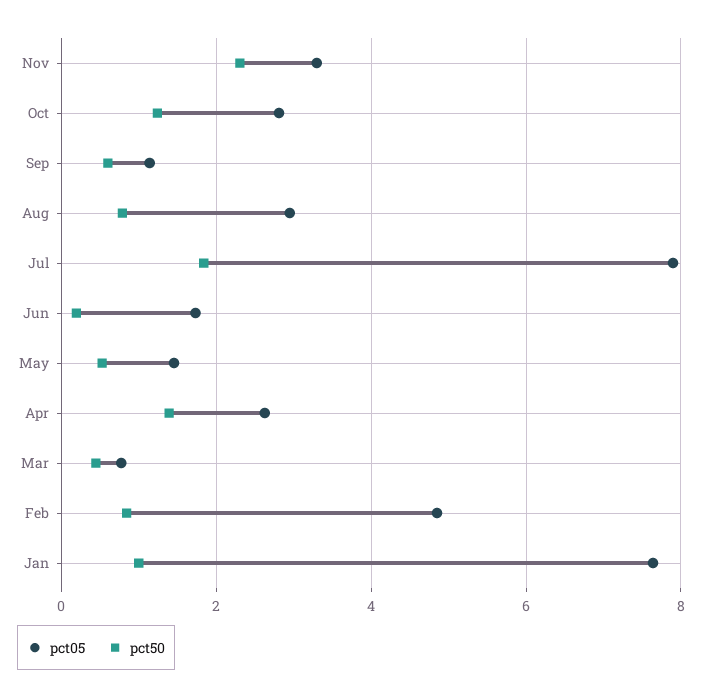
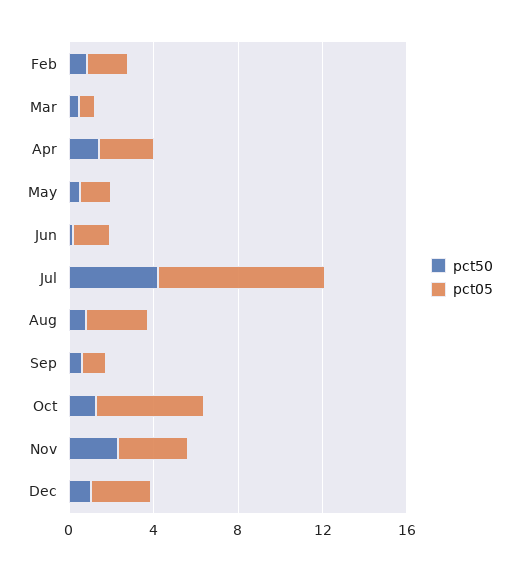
pct05, Oct: 2.8 -> 5
pct50, Jul: 1.8 -> 4
pct05, Feb: 4.8 -> 2
pct05, Jan: 7.6 -> none
pct50, Jan: 1 -> none
pct50, Dec: none -> 1
pct05, Dec: none -> 3

